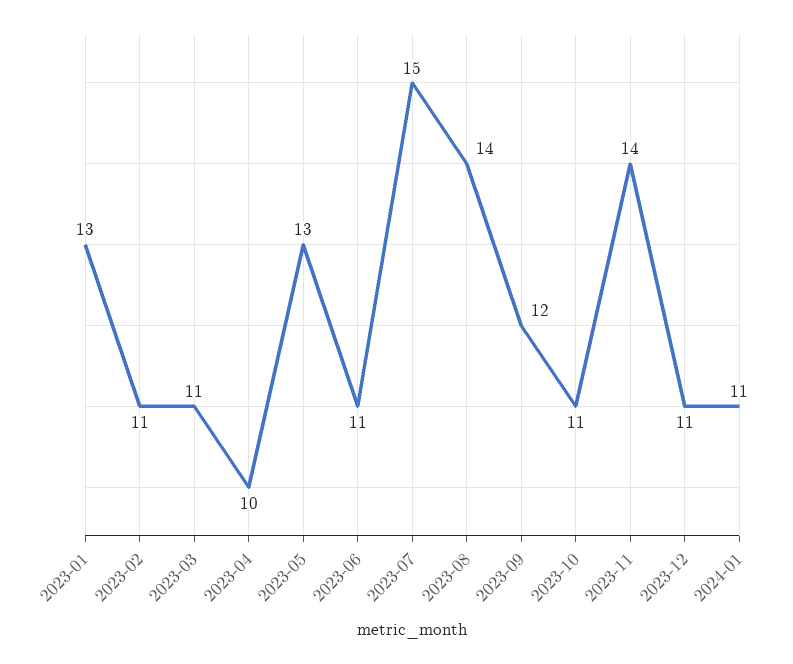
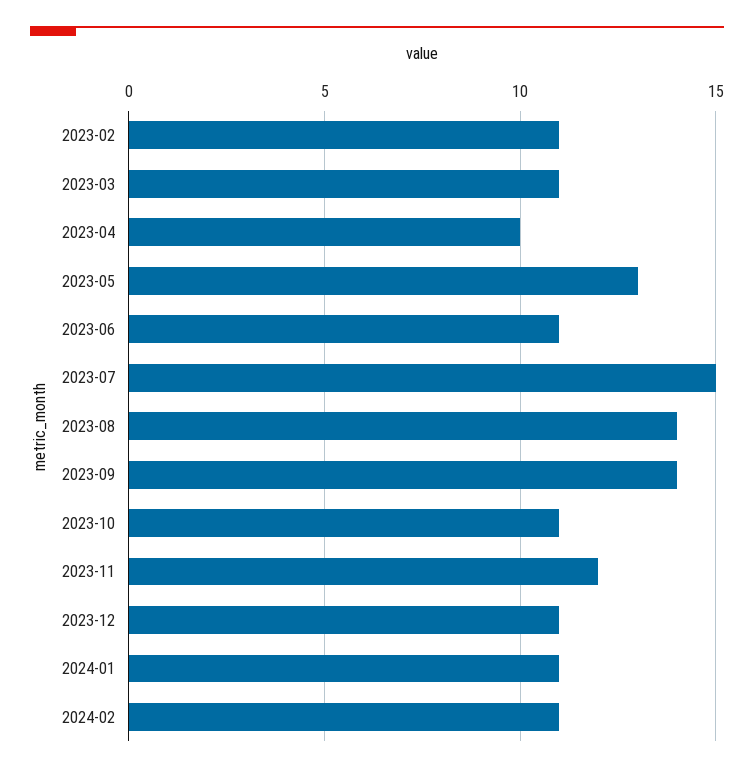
2023-01: 13 -> none
2023-09: 12 -> 14
2023-11: 14 -> 12
2024-02: none -> 11

